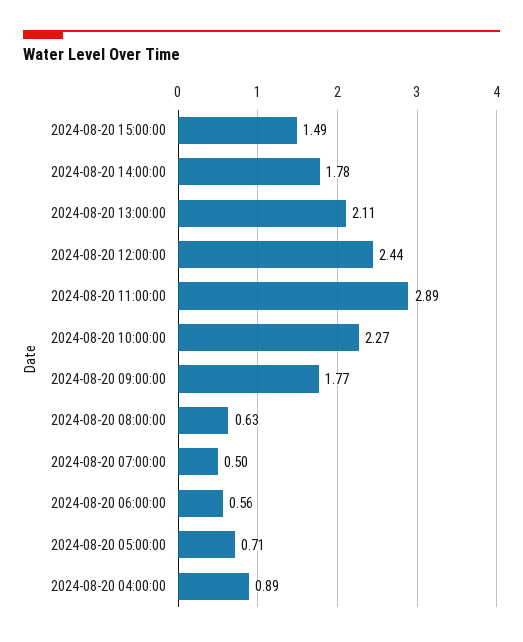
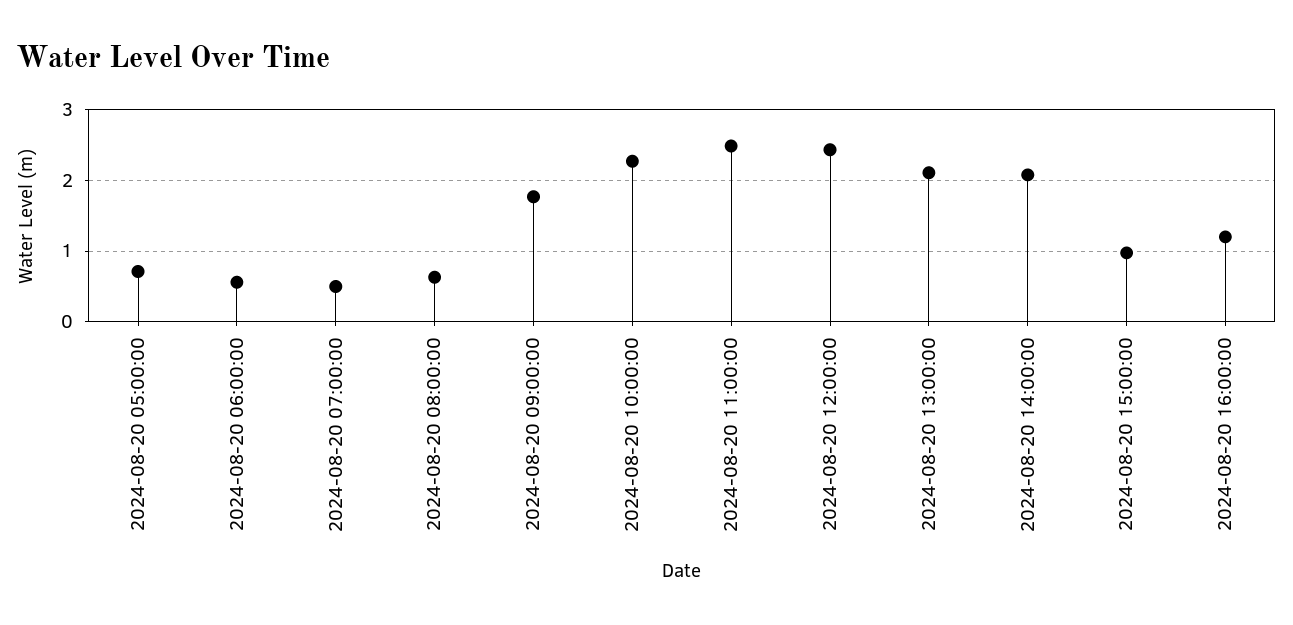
2024-08-20 15:00:00: 1.49 -> 1
2024-08-20 14:00:00: 1.78 -> 2.1
2024-08-20 11:00:00: 2.89 -> 2.5
2024-08-20 04:00:00: 0.89 -> none
2024-08-20 16:00:00: none -> 1.2

